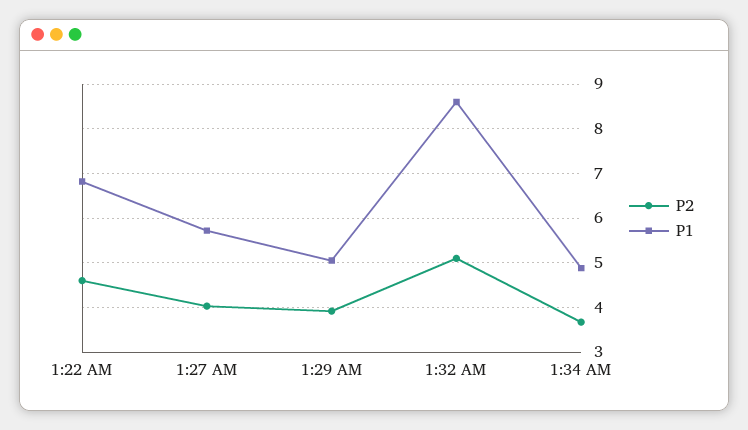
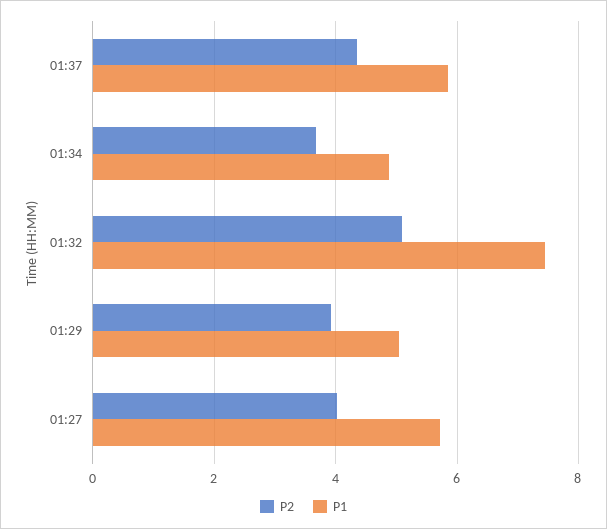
P2, 1:22 AM: 4.6 -> none
P1, 1:22 AM: 6.8 -> none
P1, 1:32 AM: 8.6 -> 7.4
P2, 01:37: none -> 4.4
P1, 01:37: none -> 5.8

